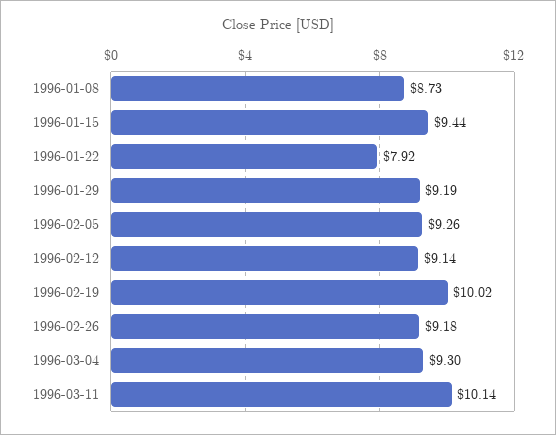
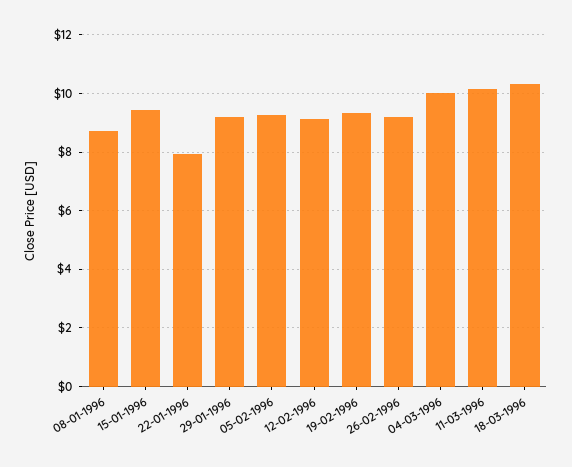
1996-02-19: 10.02 -> 9.25
1996-03-04: 9.3 -> 10
18-03-1996: none -> 10.25

